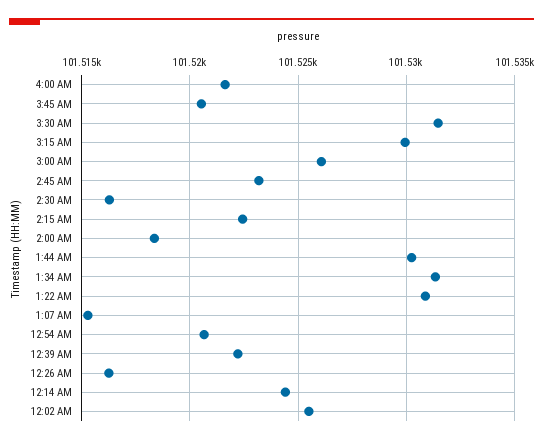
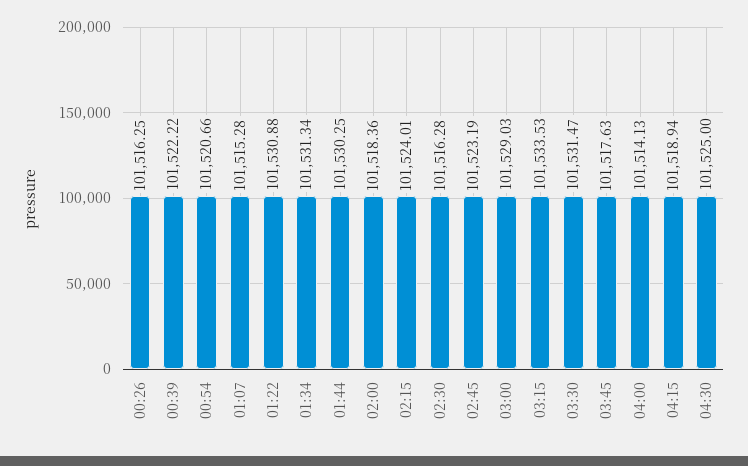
4:00 AM: 101521.5 -> 101514.13
3:45 AM: 101520.5 -> 101517.63
3:15 AM: 101530 -> 101533.53
3:00 AM: 101526 -> 101529.03
2:15 AM: 101522.5 -> 101524.01
12:14 AM: 101524.5 -> none
12:02 AM: 101525.5 -> none
04:15: none -> 101518.94
04:30: none -> 101525

